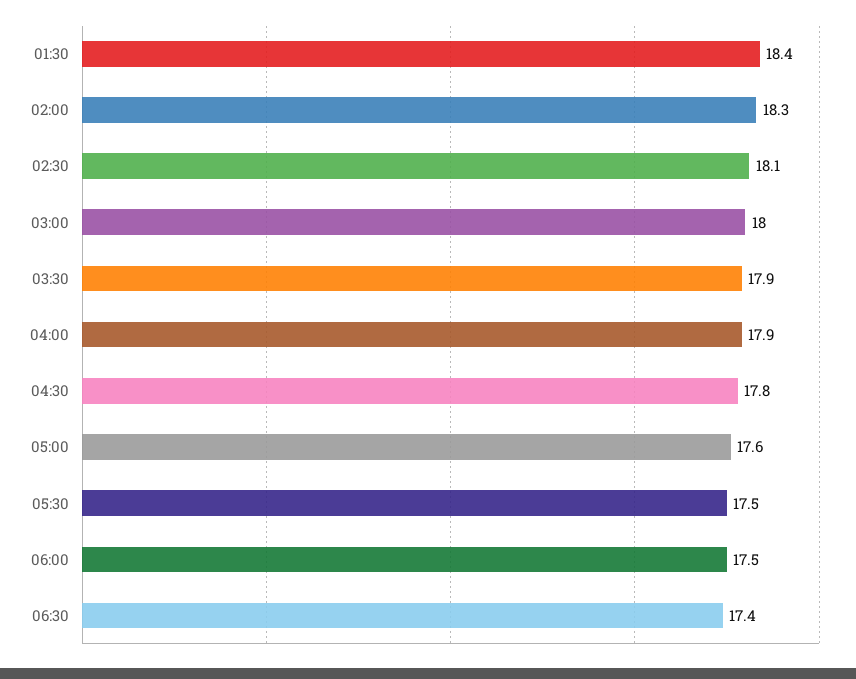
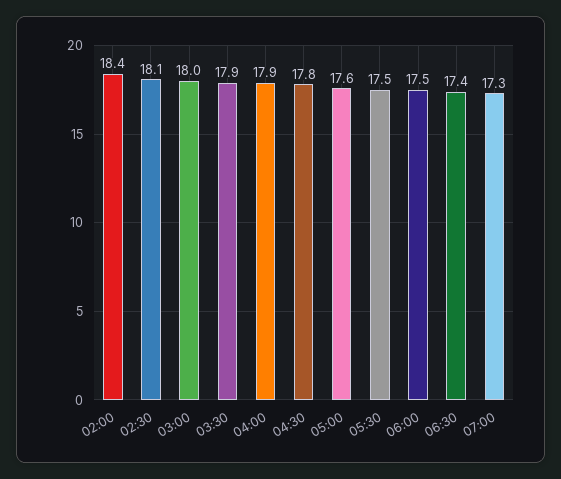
01:30: 18.4 -> none
02:00: 18.3 -> 18.4
07:00: none -> 17.3

